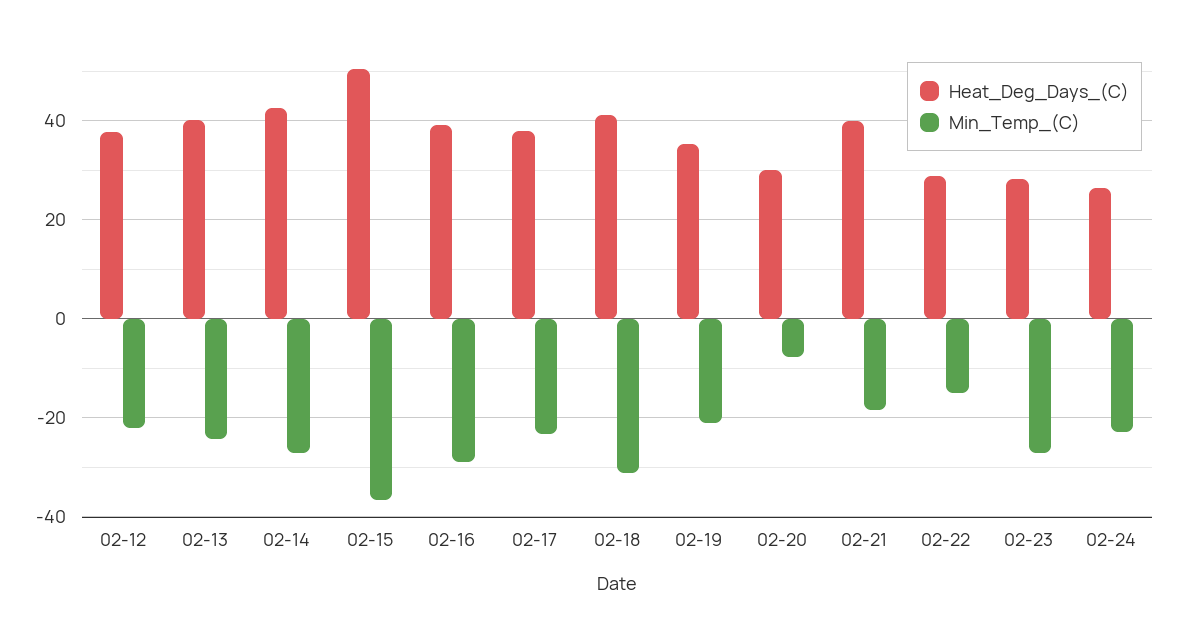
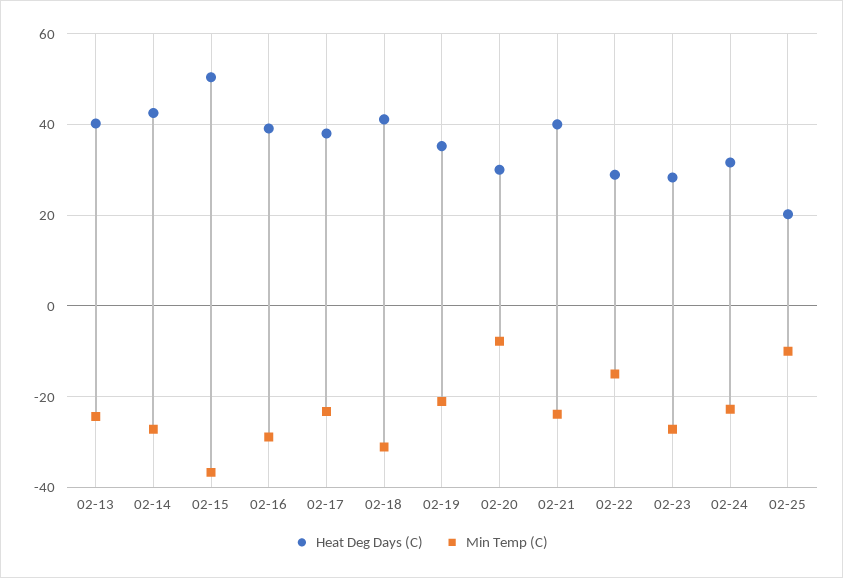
Heat_Deg_Days_(C), 02-12: 38 -> none
Min_Temp_(C), 02-12: -22 -> none
Min_Temp_(C), 02-21: -18 -> -24
Heat_Deg_Days_(C), 02-24: 26 -> 32
Heat_Deg_Days_(C), 02-25: none -> 20
Min_Temp_(C), 02-25: none -> -10

